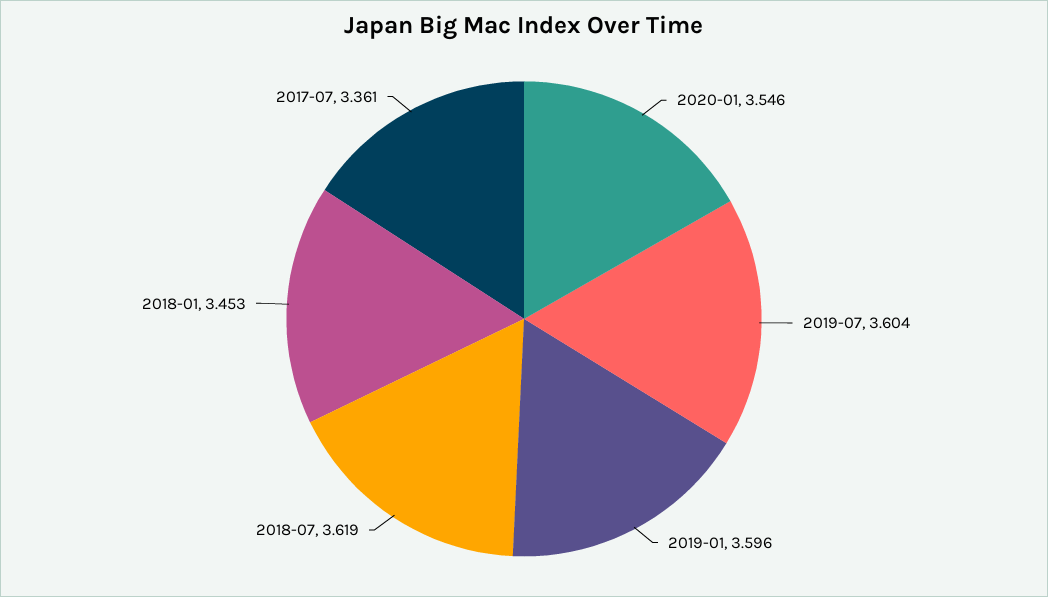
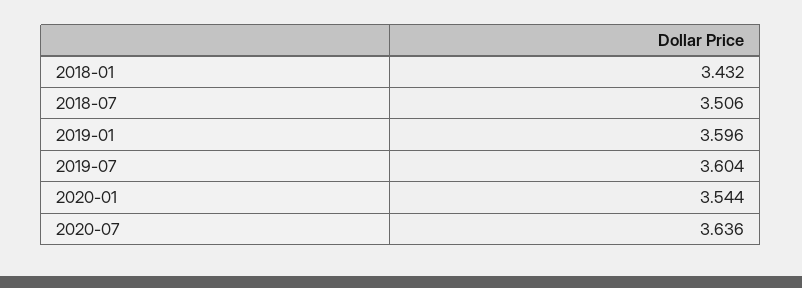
2020-01: 3.546 -> 3.544
2018-07: 3.619 -> 3.506
2018-01: 3.453 -> 3.432
2017-07: 3.361 -> none
2020-07: none -> 3.636

